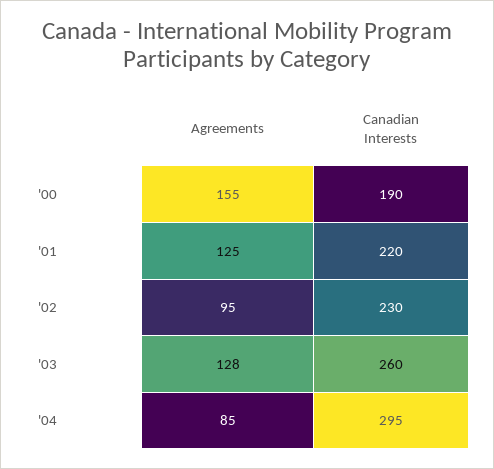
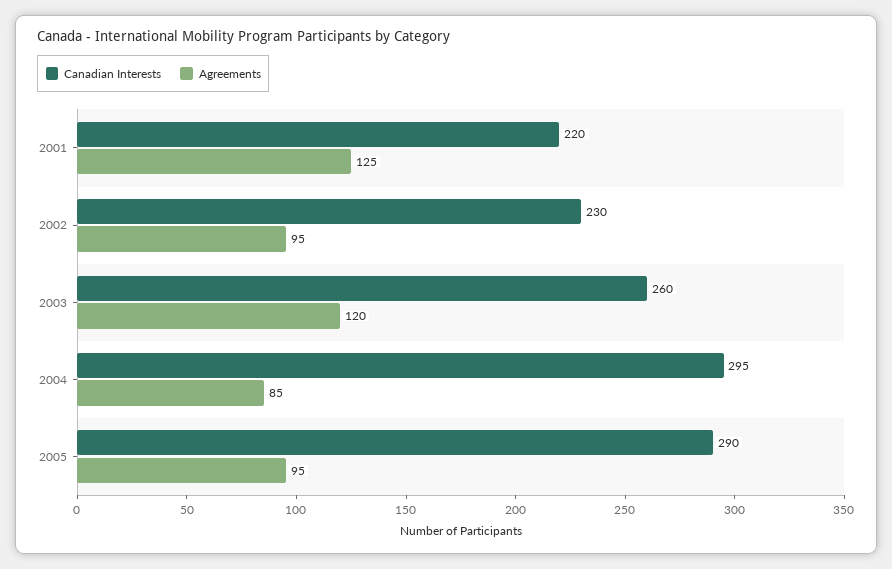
Agreements, '00: 155 -> none
Canadian Interests, '00: 190 -> none
Agreements, '03: 128 -> 120
Canadian Interests, 2005: none -> 290
Agreements, 2005: none -> 95

